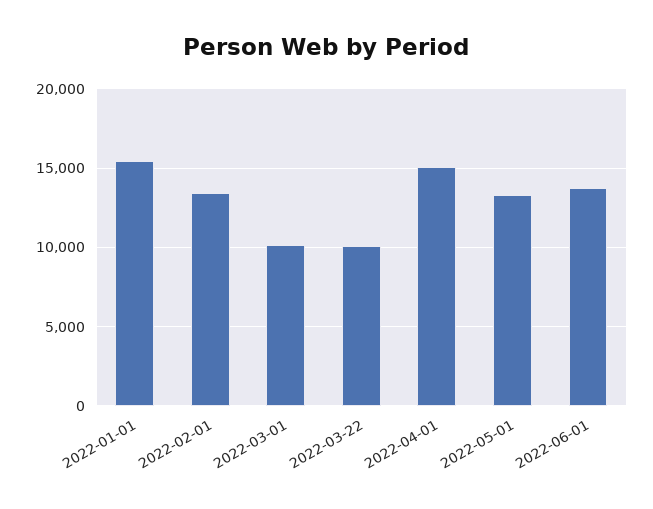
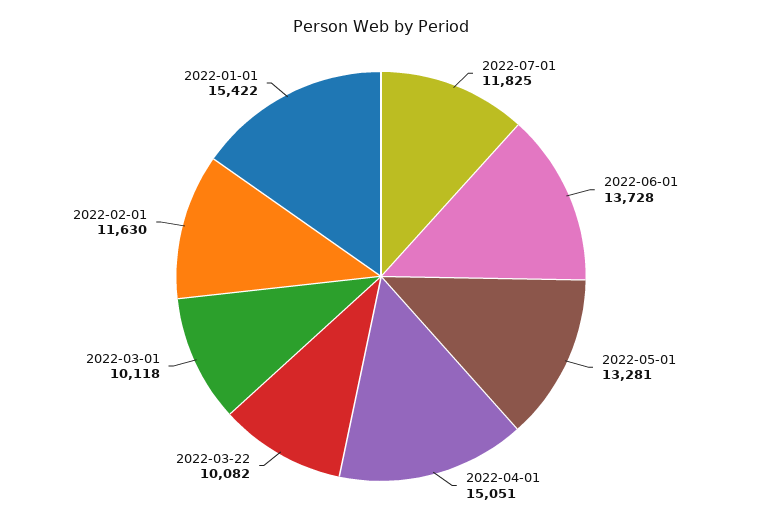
2022-02-01: 13500 -> 11630
2022-07-01: none -> 11825

